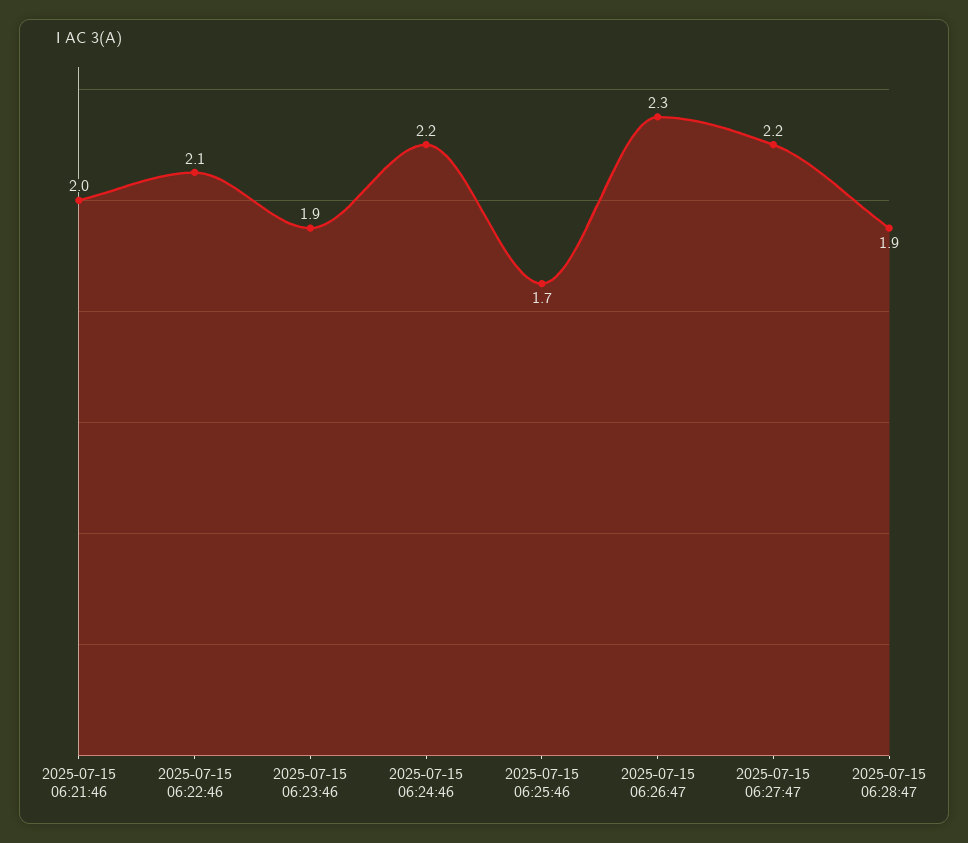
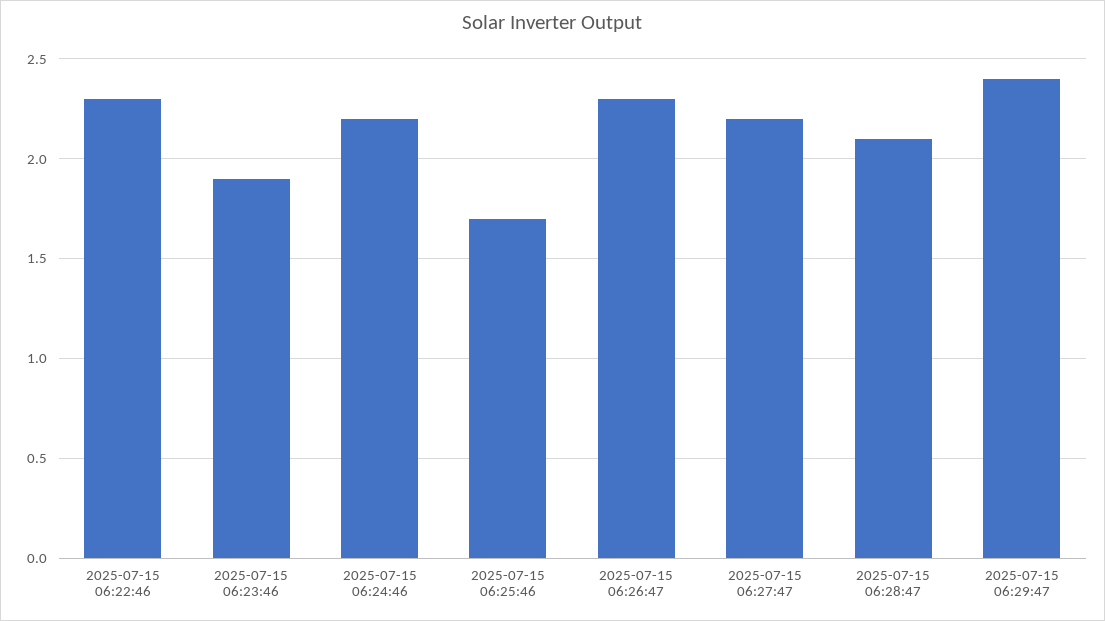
2025-07-15 06:21:46: 2 -> none
2025-07-15 06:22:46: 2.1 -> 2.3
2025-07-15 06:28:47: 1.9 -> 2.1
2025-07-15 06:29:47: none -> 2.4

